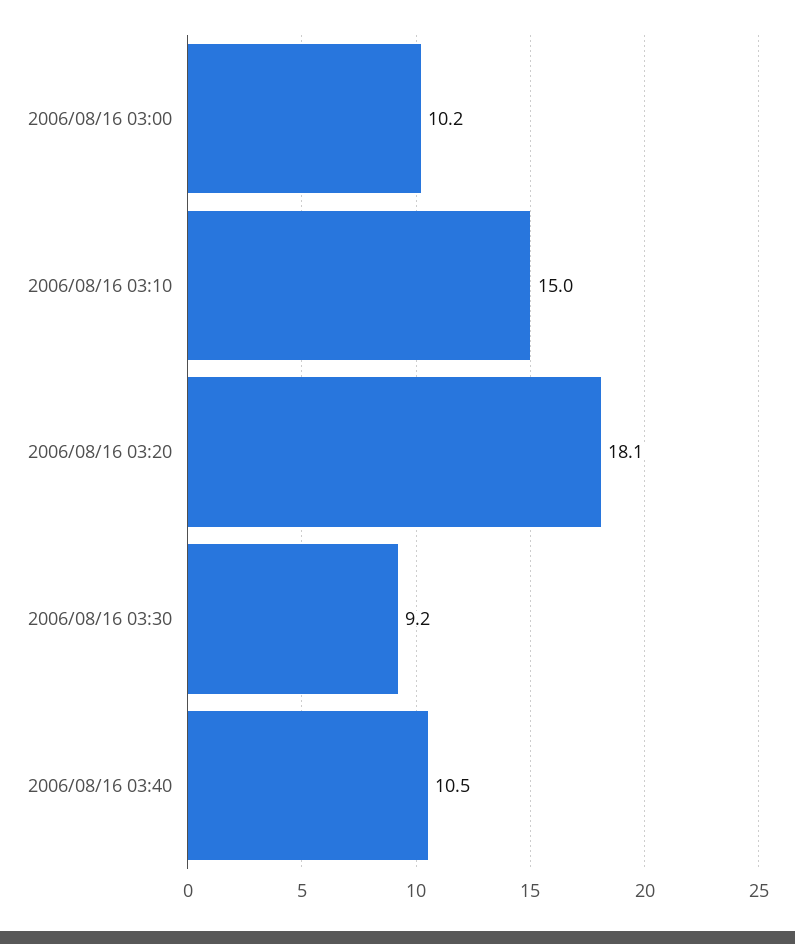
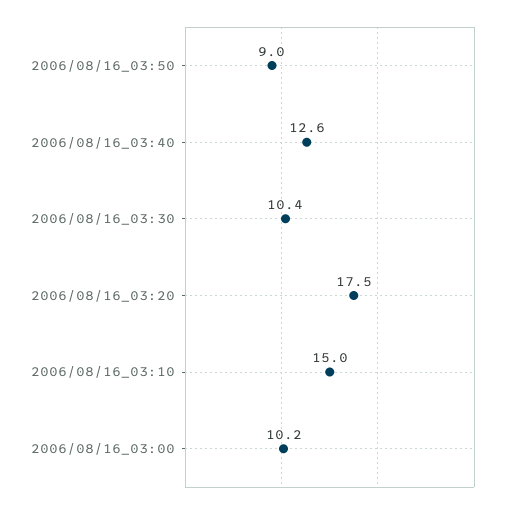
2006/08/16 03:20: 18.1 -> 17.5
2006/08/16 03:30: 9.2 -> 10.4
2006/08/16 03:40: 10.5 -> 12.6
2006/08/16_03:50: none -> 9

